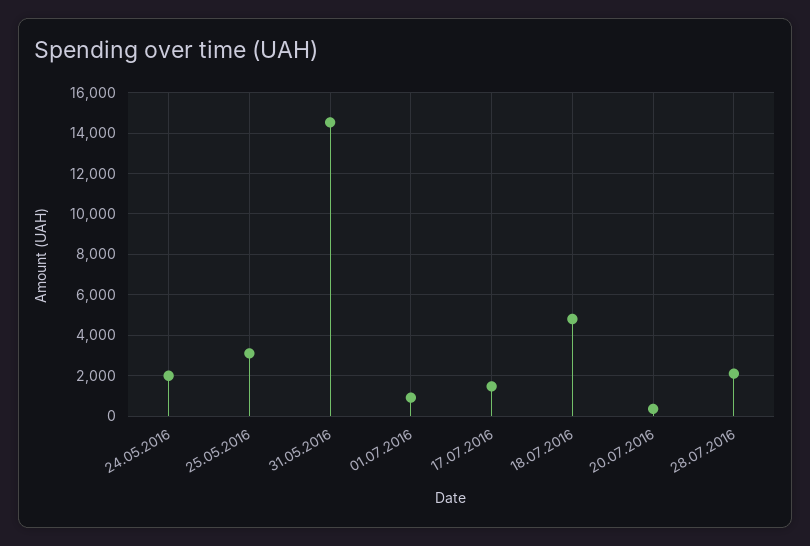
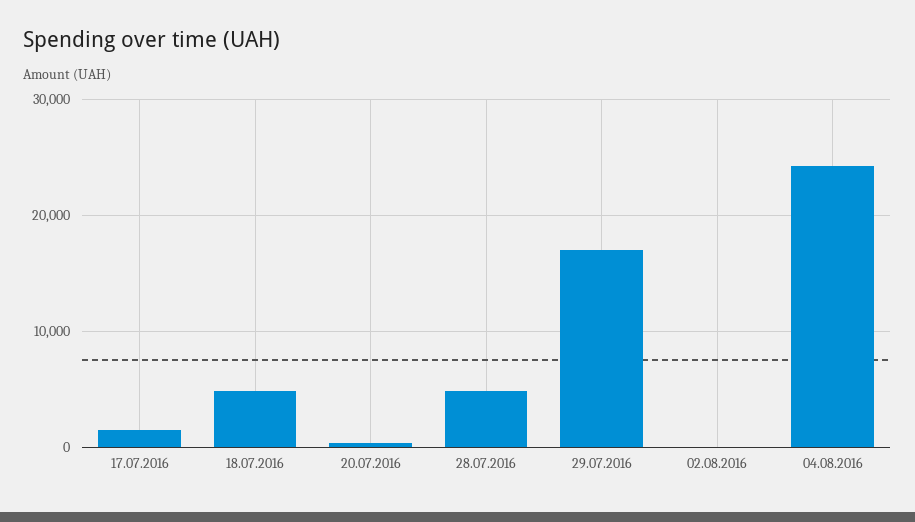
24.05.2016: 2000 -> none
25.05.2016: 3000 -> none
31.05.2016: 14500 -> none
01.07.2016: 1000 -> none
28.07.2016: 2000 -> 5000
29.07.2016: none -> 17000
02.08.2016: none -> 0
04.08.2016: none -> 24000

